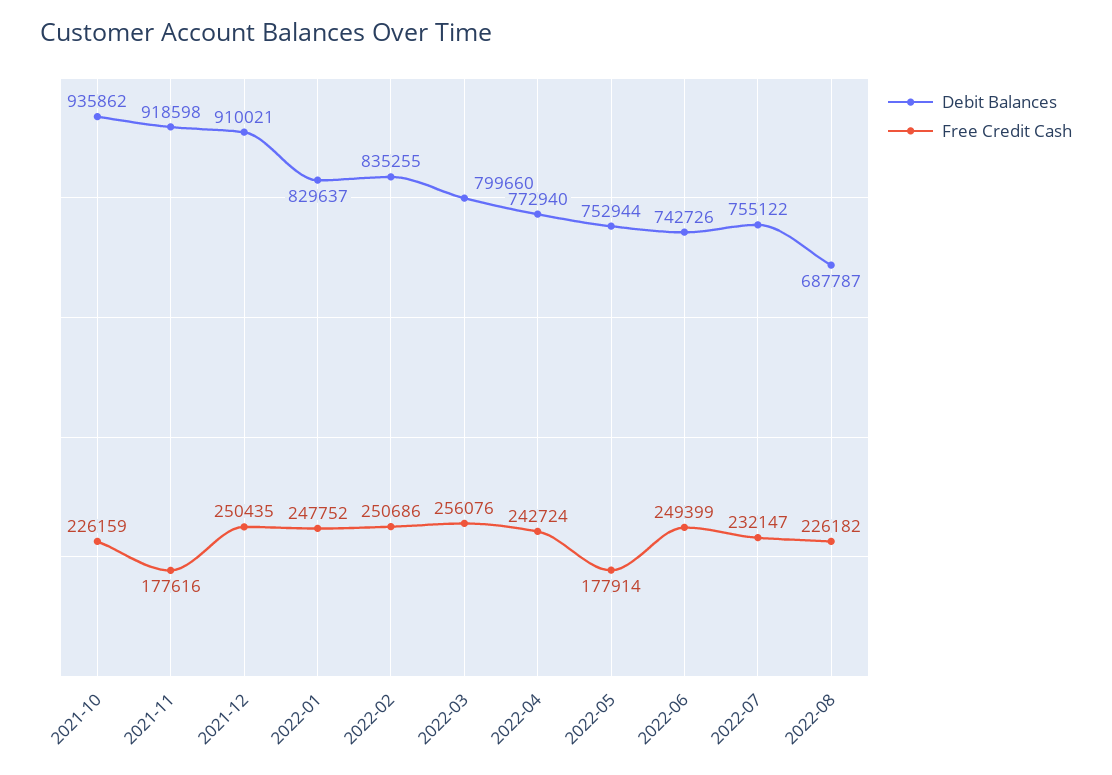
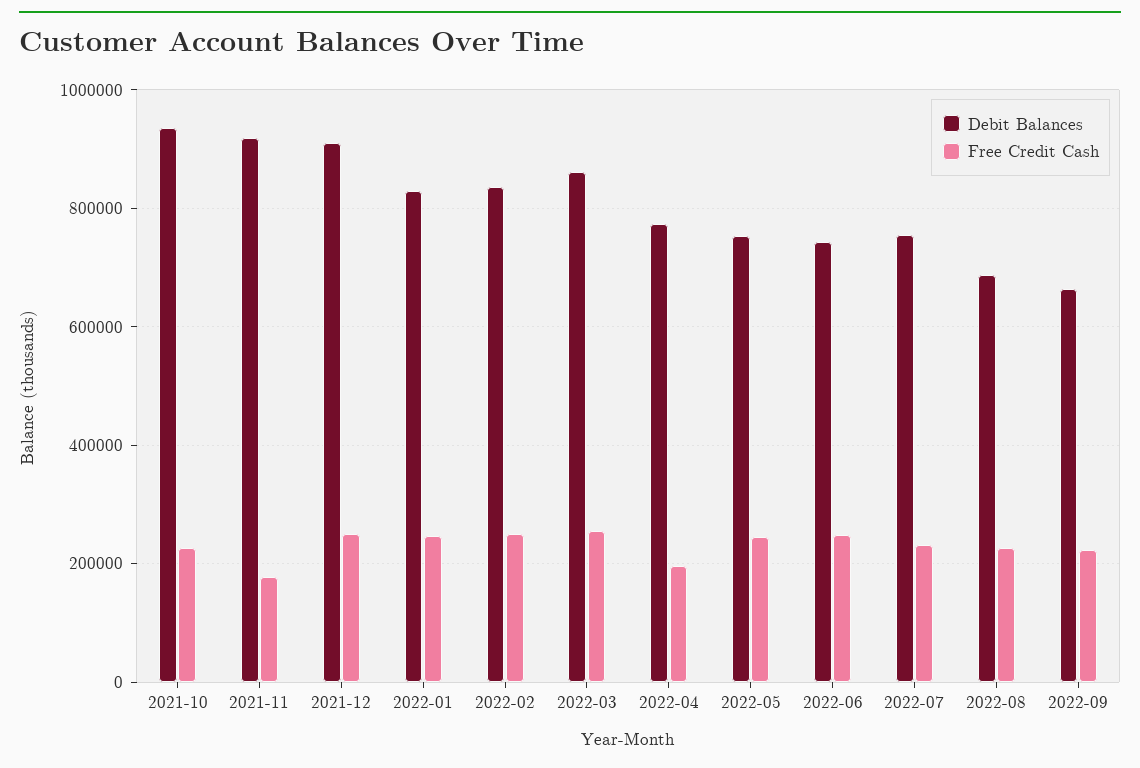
Debit Balances, 2022-03: 799660 -> 860000
Free Credit Cash, 2022-04: 242724 -> 200000
Free Credit Cash, 2022-05: 177914 -> 240000
Debit Balances, 2022-09: none -> 660000
Free Credit Cash, 2022-09: none -> 220000

